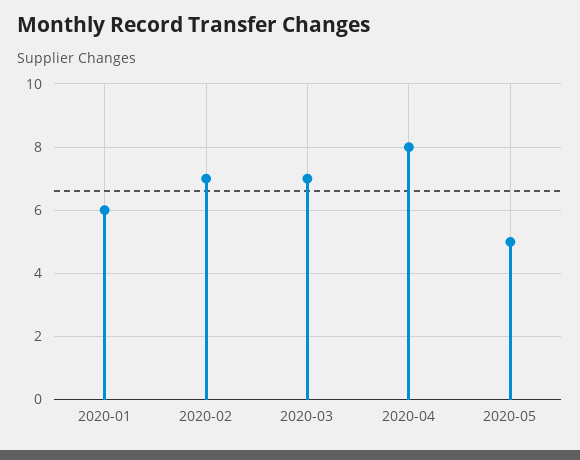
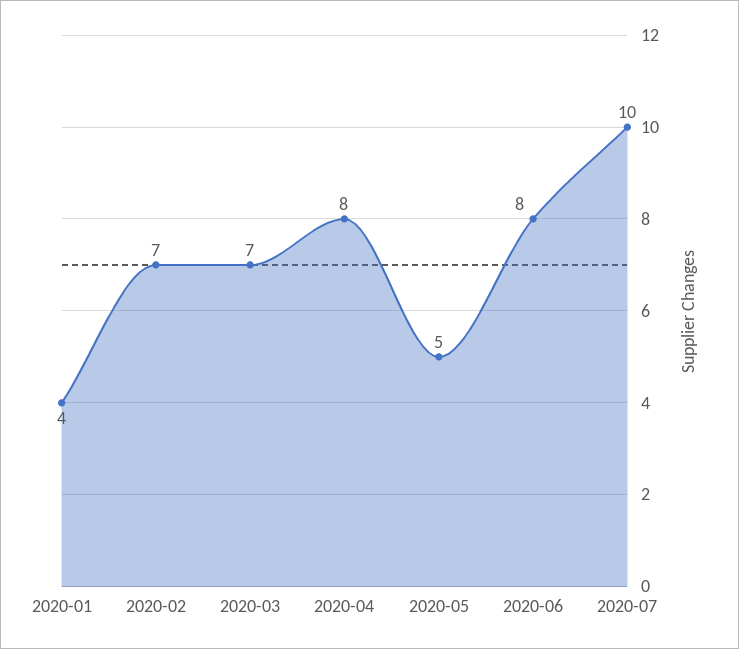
2020-01: 6 -> 4
2020-06: none -> 8
2020-07: none -> 10

